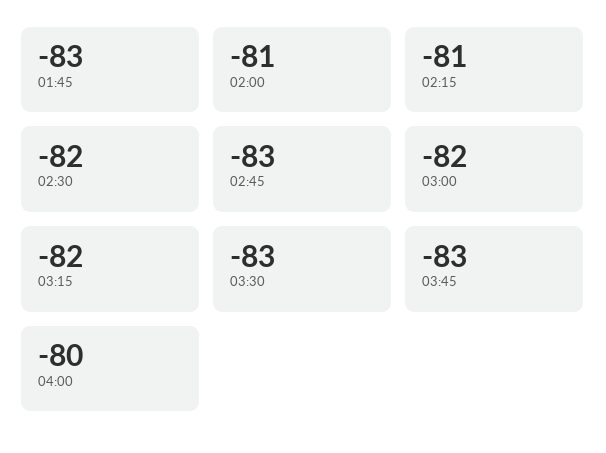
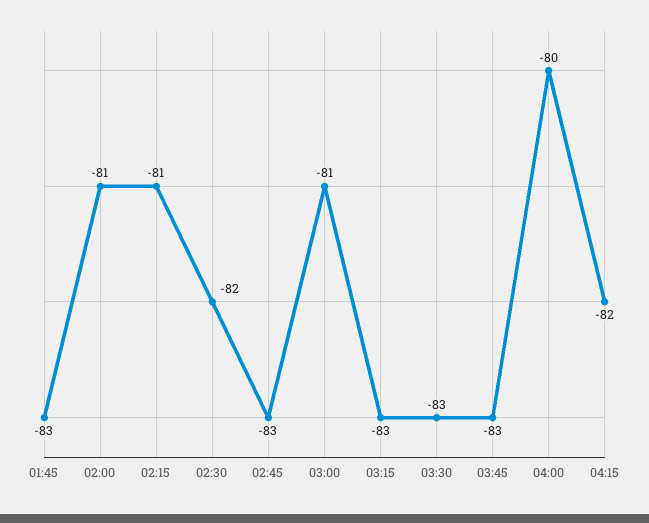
03:00: -82 -> -81
03:15: -82 -> -83
04:15: none -> -82

